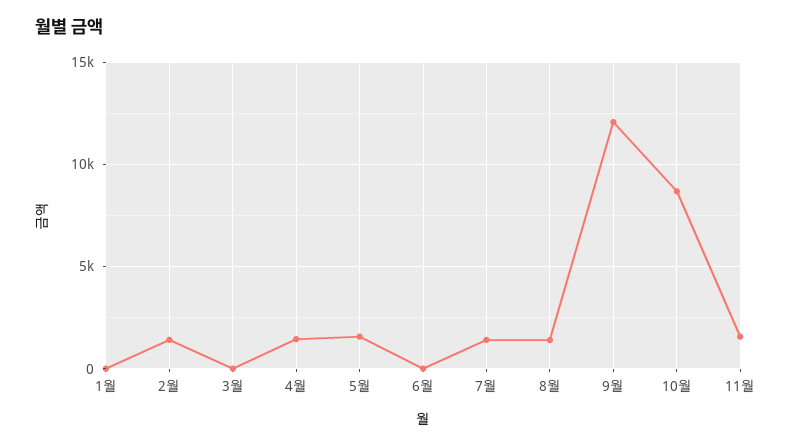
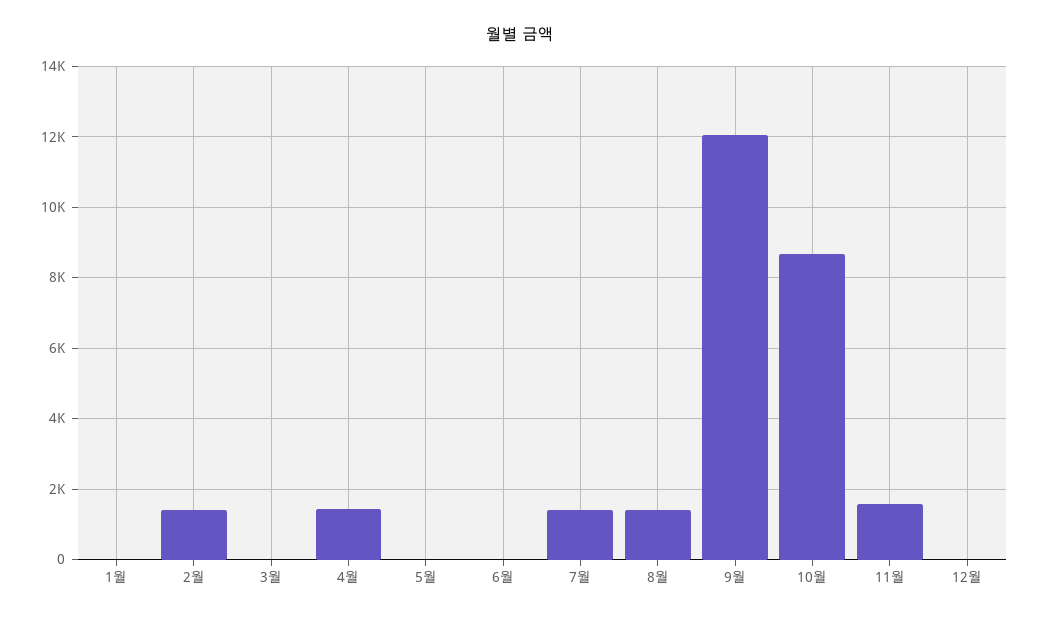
5월: 1500 -> 0
12월: none -> 0

